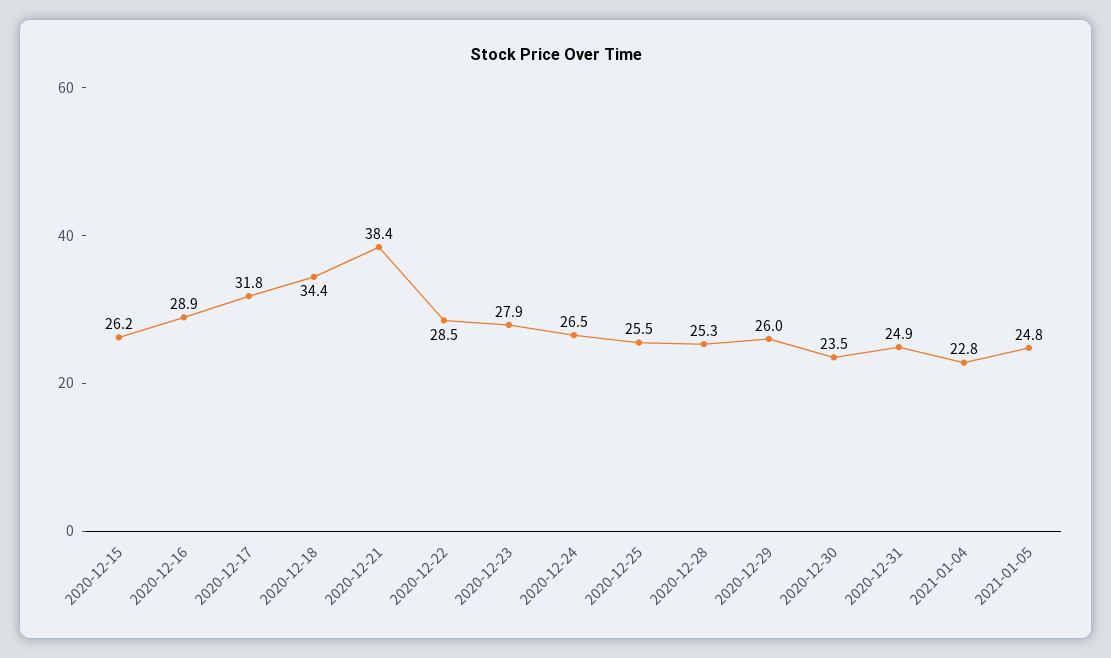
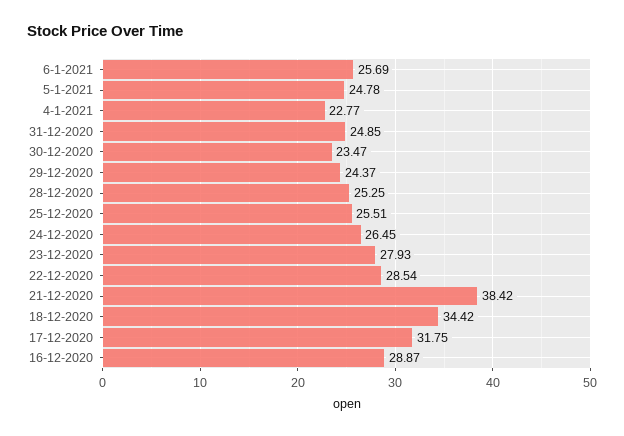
2020-12-15: 26.2 -> none
2020-12-29: 26 -> 24.37
6-1-2021: none -> 25.69

